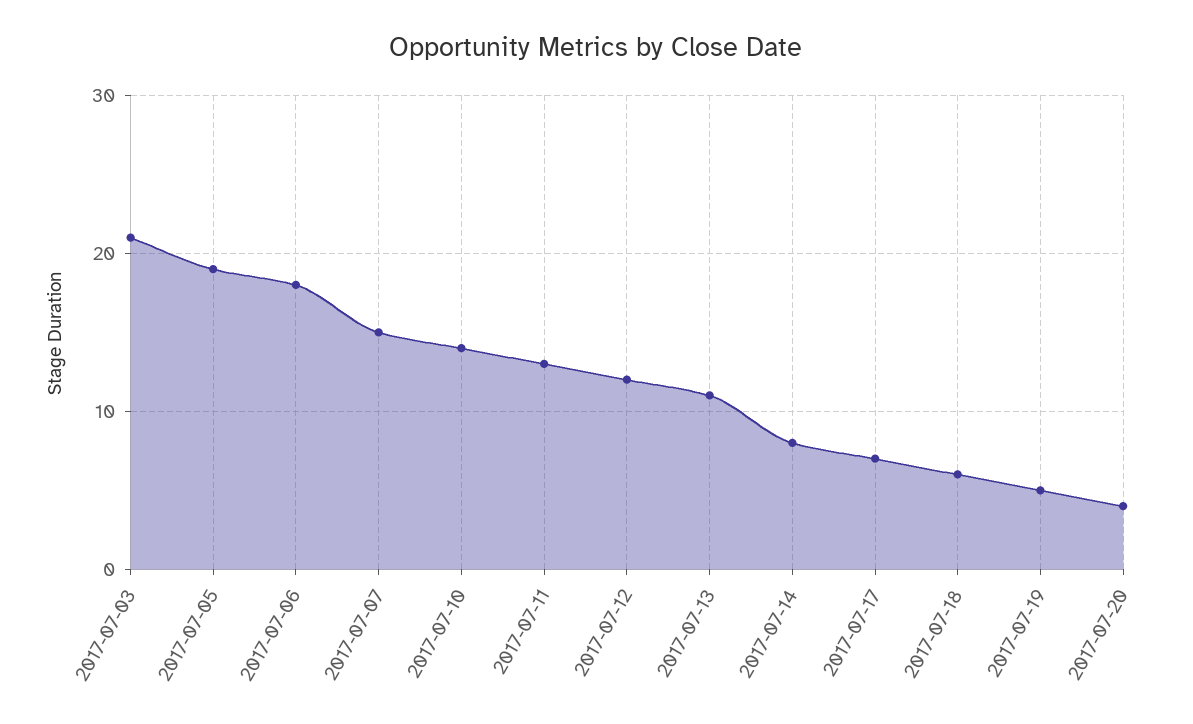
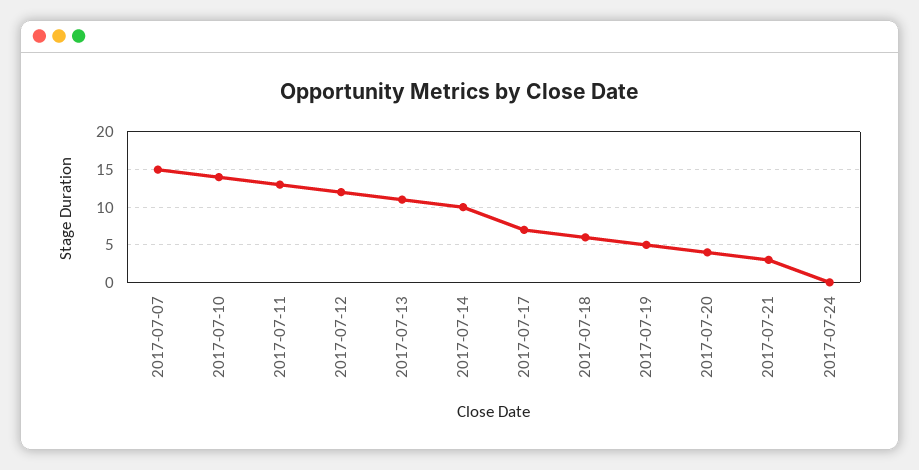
2017-07-03: 21 -> none
2017-07-05: 19 -> none
2017-07-06: 18 -> none
2017-07-14: 8 -> 10
2017-07-21: none -> 3
2017-07-24: none -> 0

